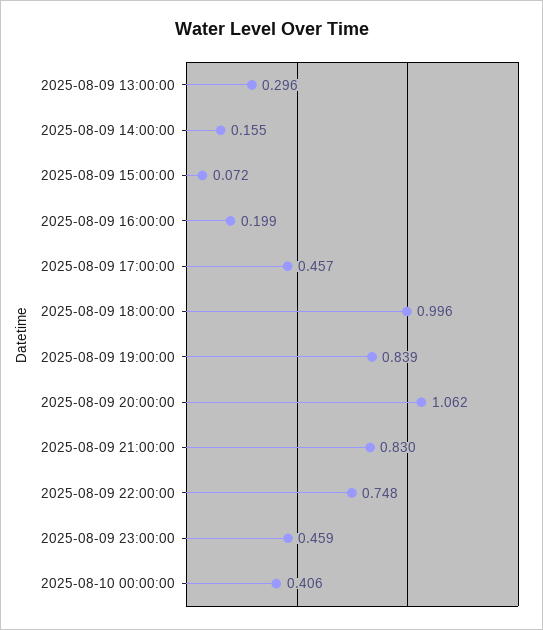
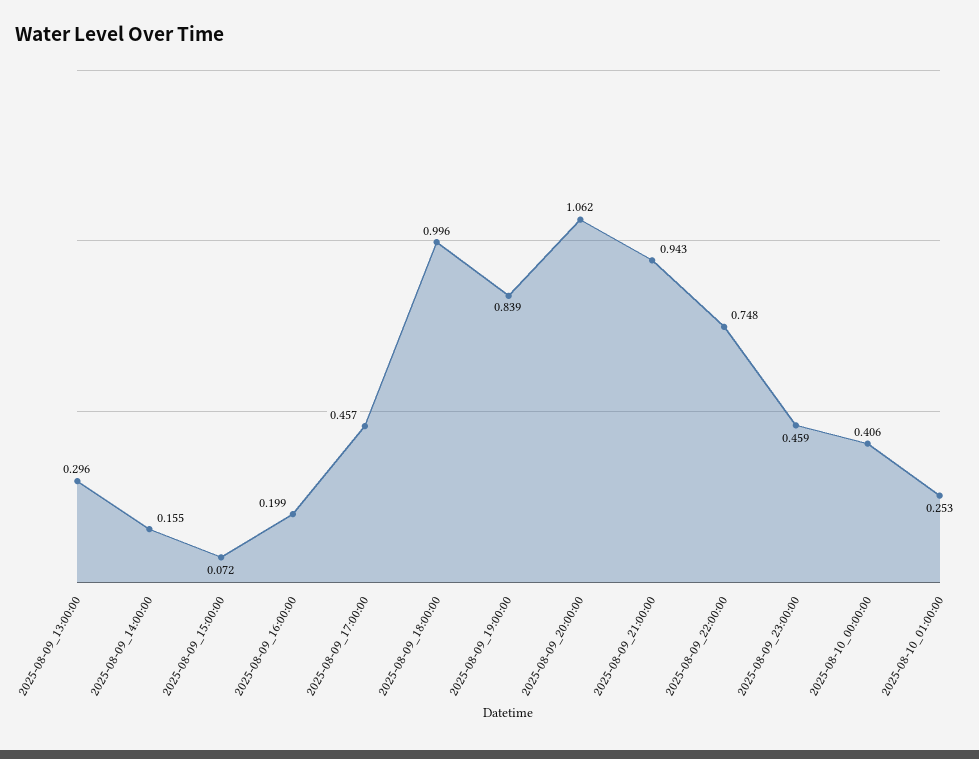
2025-08-09 21:00:00: 0.83 -> 0.943
2025-08-10_01:00:00: none -> 0.253

